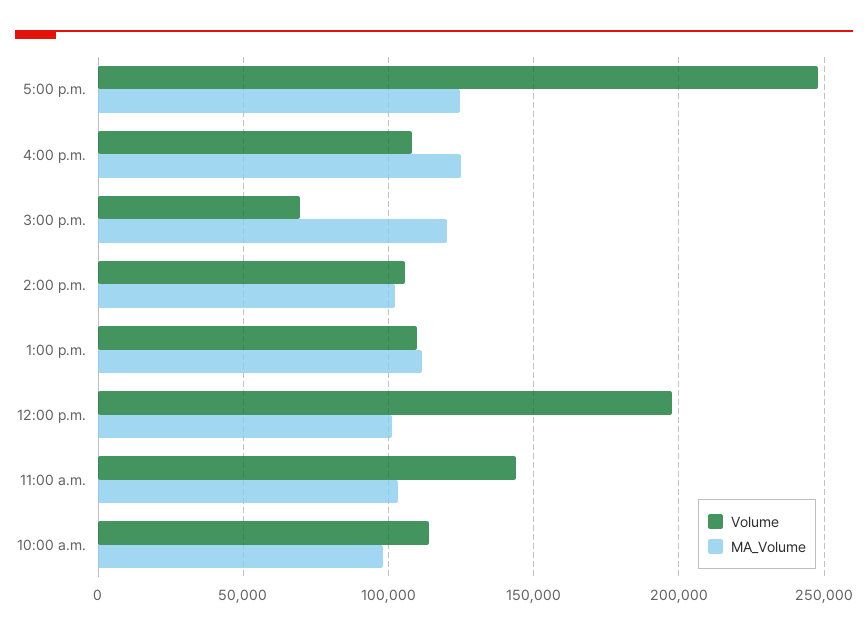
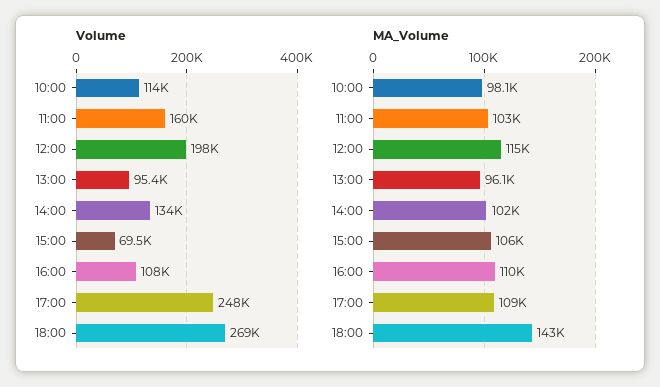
MA_Volume, 5:00 p.m.: 125000 -> 109000
MA_Volume, 4:00 p.m.: 125000 -> 110000
MA_Volume, 3:00 p.m.: 120000 -> 106000
Volume, 2:00 p.m.: 105000 -> 134000
Volume, 1:00 p.m.: 110000 -> 95400
MA_Volume, 1:00 p.m.: 110000 -> 96100
MA_Volume, 12:00 p.m.: 100000 -> 115000
Volume, 11:00 a.m.: 145000 -> 160000
Volume, 18:00: none -> 269000
MA_Volume, 18:00: none -> 143000

